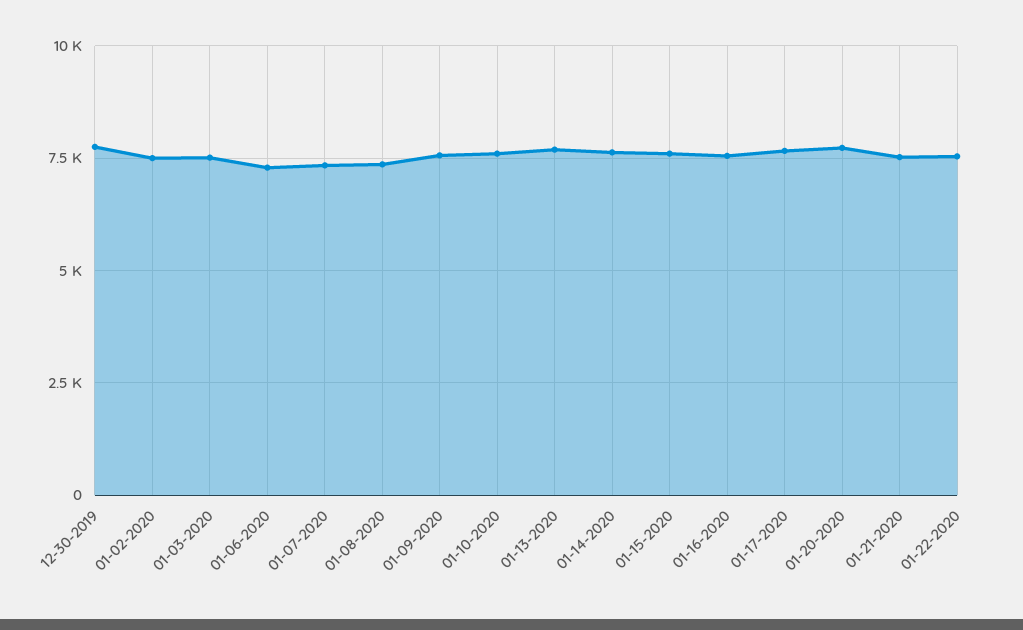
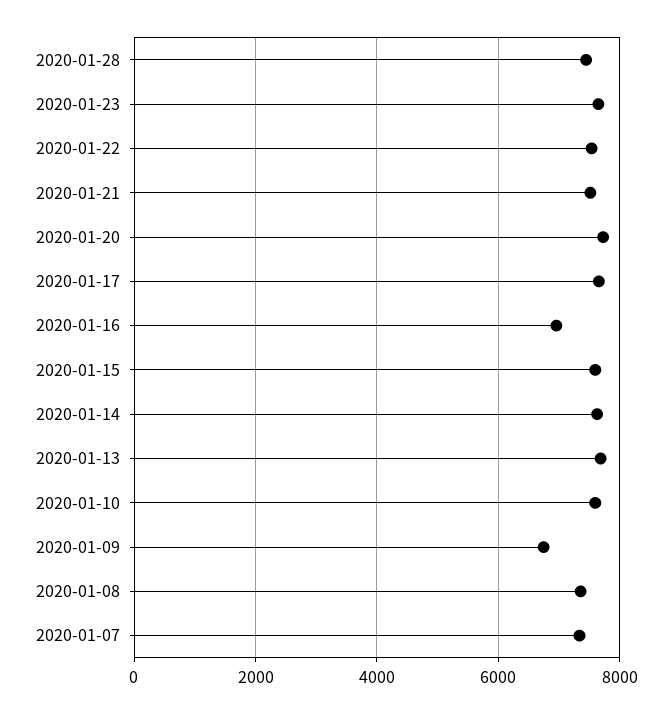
12-30-2019: 7750 -> none
01-02-2020: 7500 -> none
01-03-2020: 7500 -> none
01-06-2020: 7250 -> none
01-09-2020: 7500 -> 6800
01-16-2020: 7500 -> 7000
2020-01-28: none -> 7400
2020-01-23: none -> 7600

